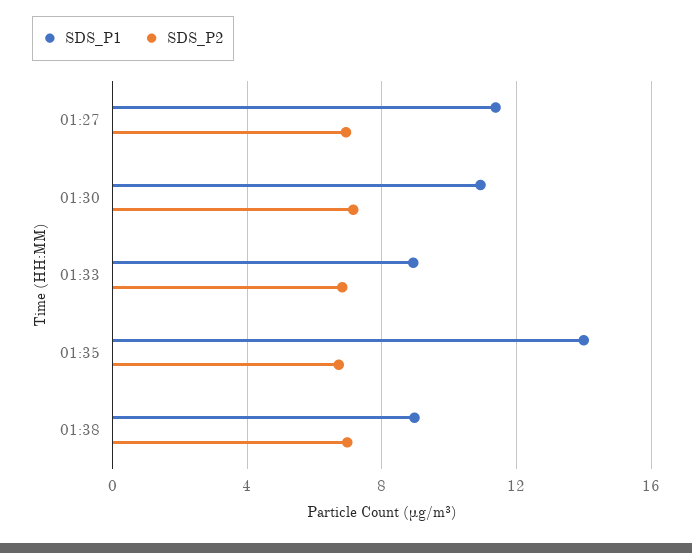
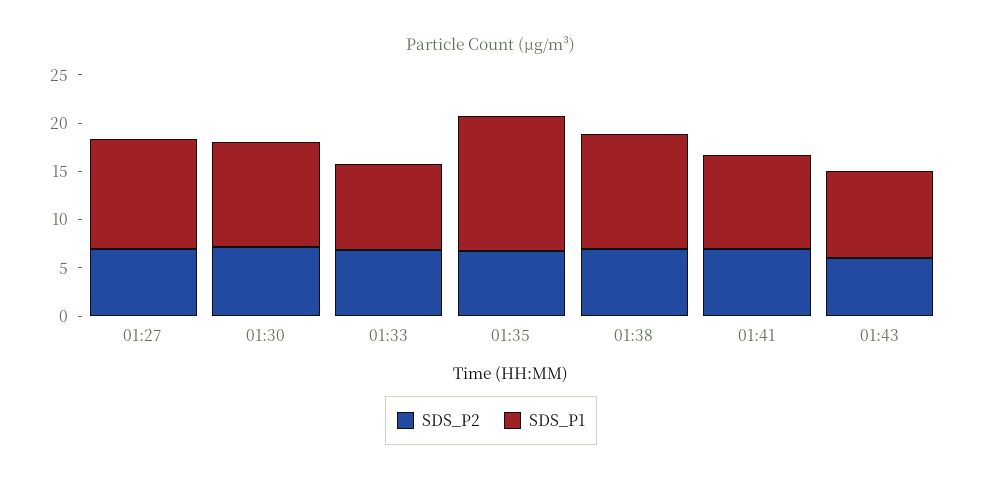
SDS_P1, 01:38: 9 -> 12
SDS_P2, 01:41: none -> 7
SDS_P1, 01:41: none -> 10
SDS_P2, 01:43: none -> 6
SDS_P1, 01:43: none -> 9

